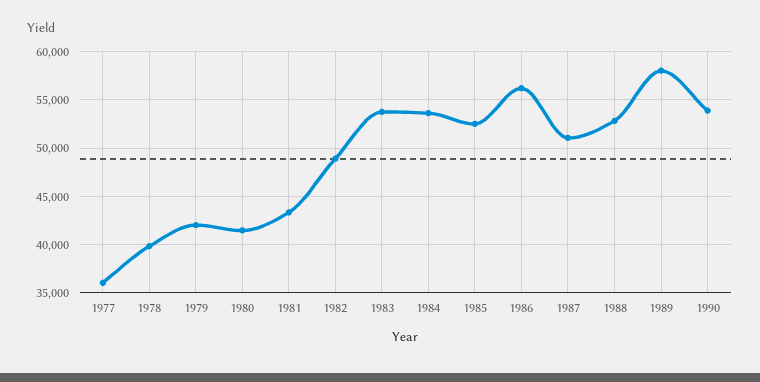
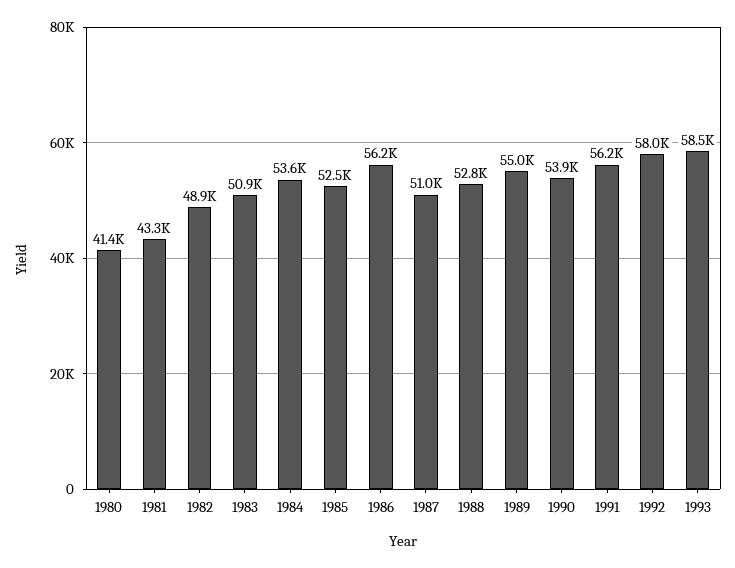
1977: 36000 -> none
1978: 40000 -> none
1979: 42000 -> none
1983: 54000 -> 50900
1989: 58000 -> 55000
1991: none -> 56200
1992: none -> 58000
1993: none -> 58500

